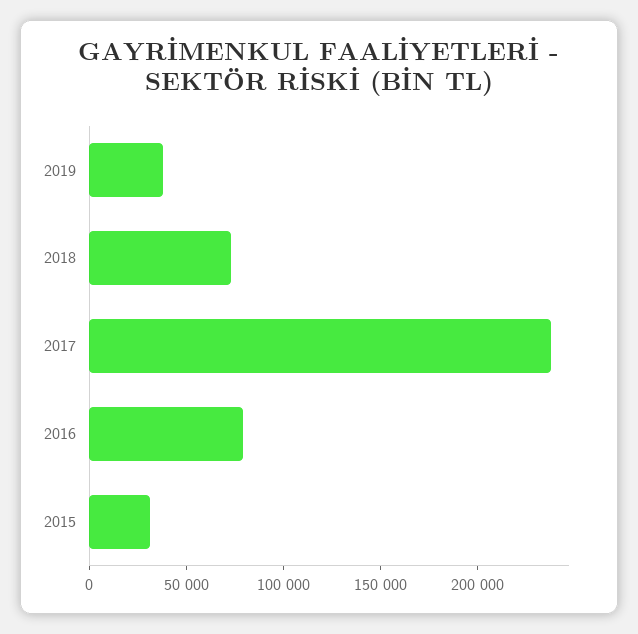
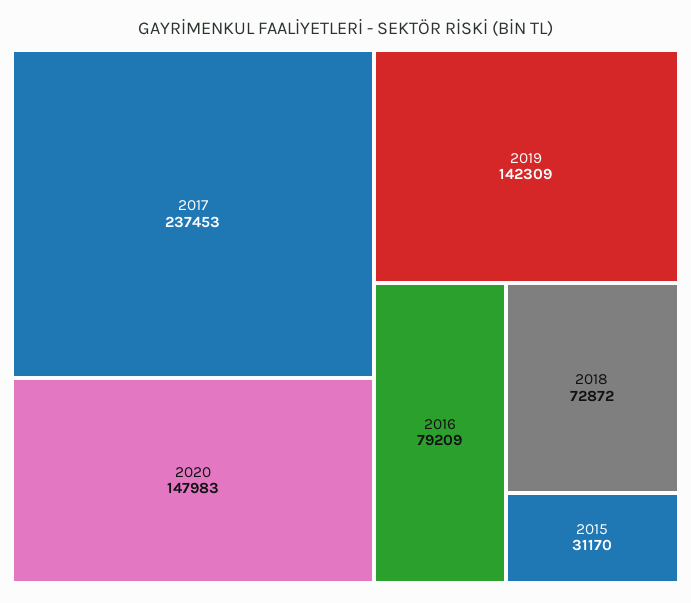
2019: 40000 -> 142309
2020: none -> 147983

